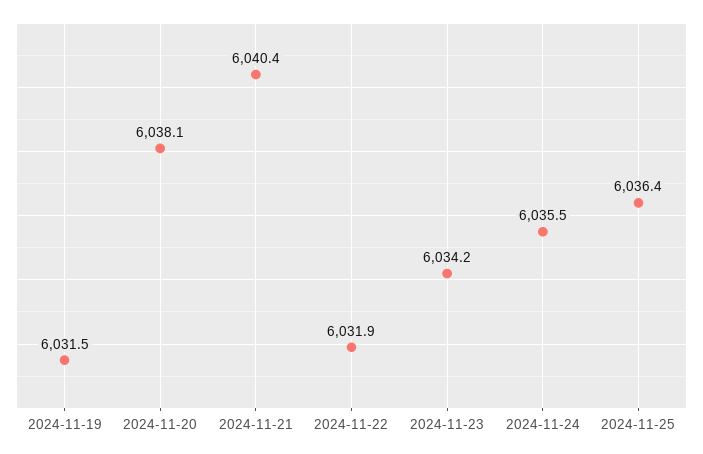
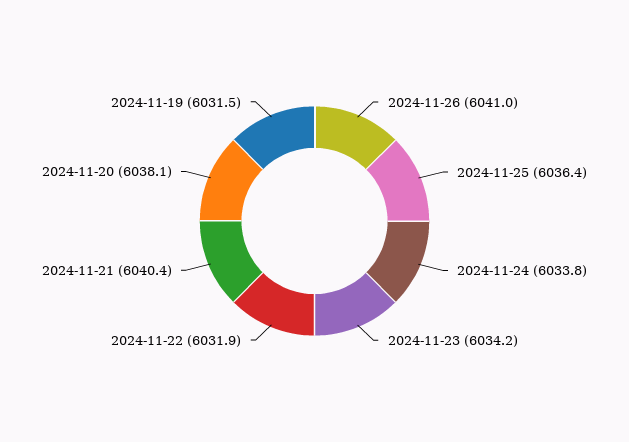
2024-11-24: 6035.5 -> 6033.8
2024-11-26: none -> 6041

